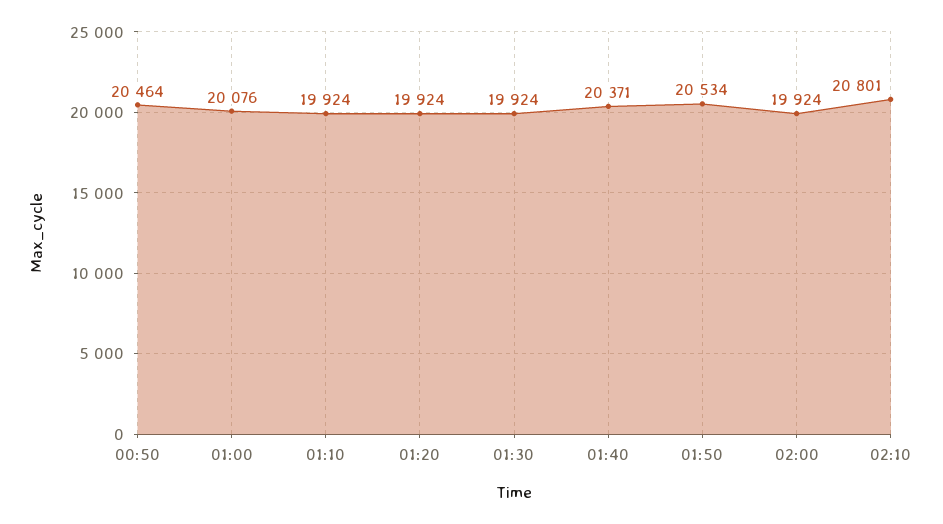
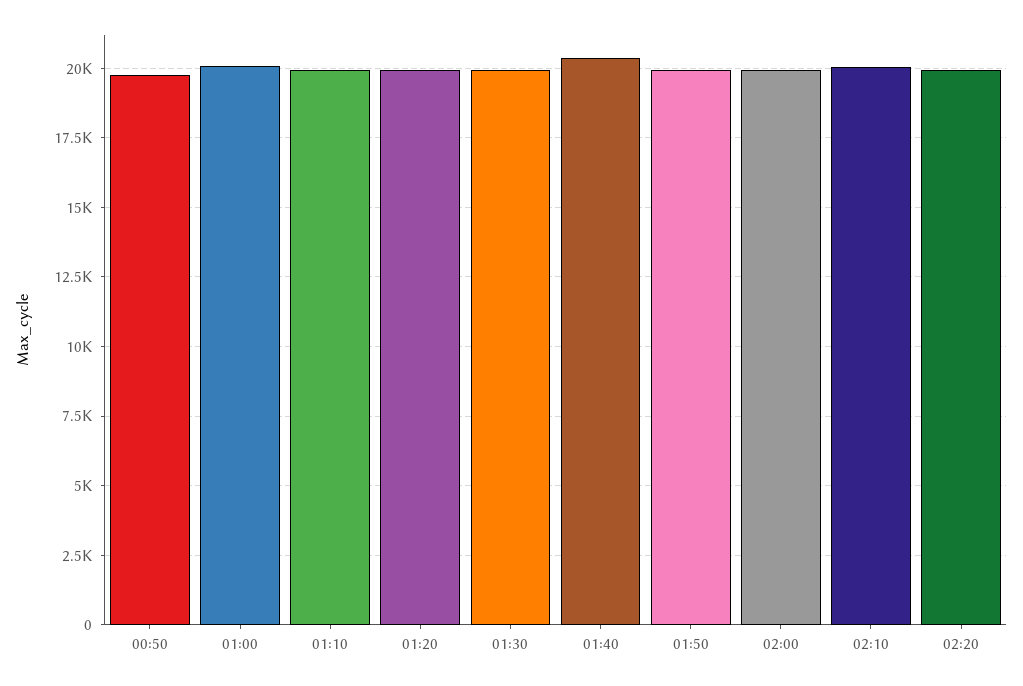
00:50: 20464 -> 19750
01:50: 20534 -> 20000
02:10: 20801 -> 20000
02:20: none -> 20000

